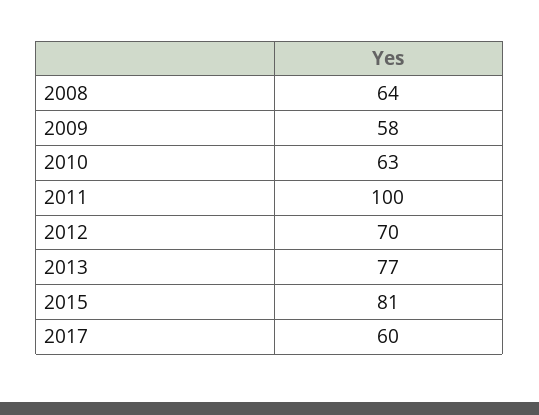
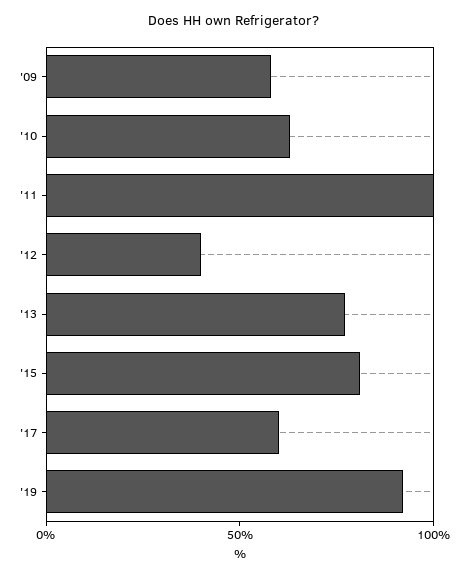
2008: 64 -> none
2012: 70 -> 40
'19: none -> 90

